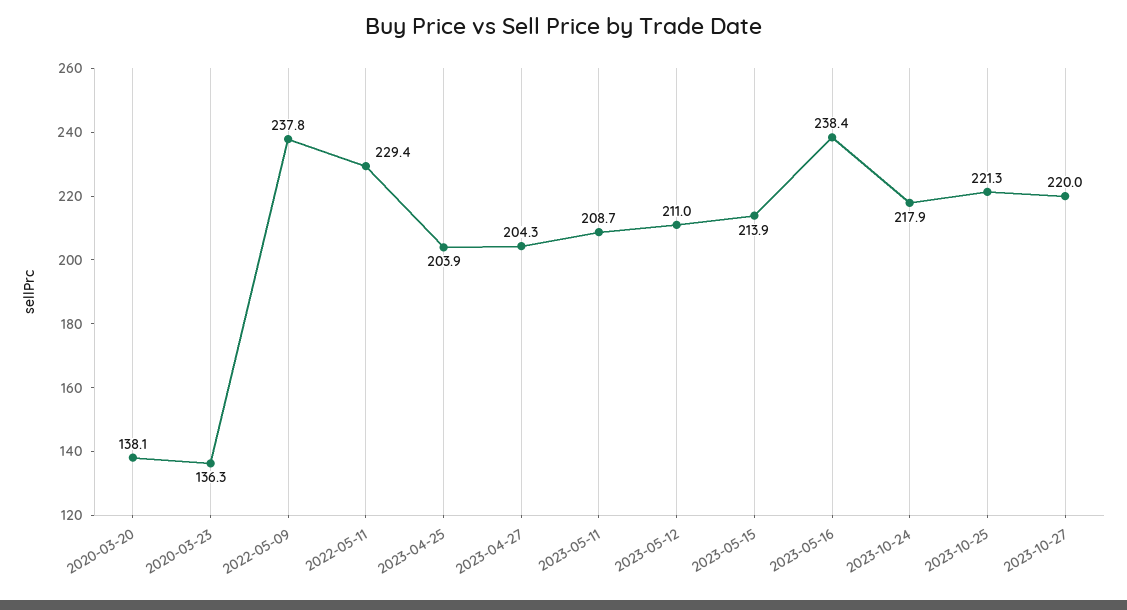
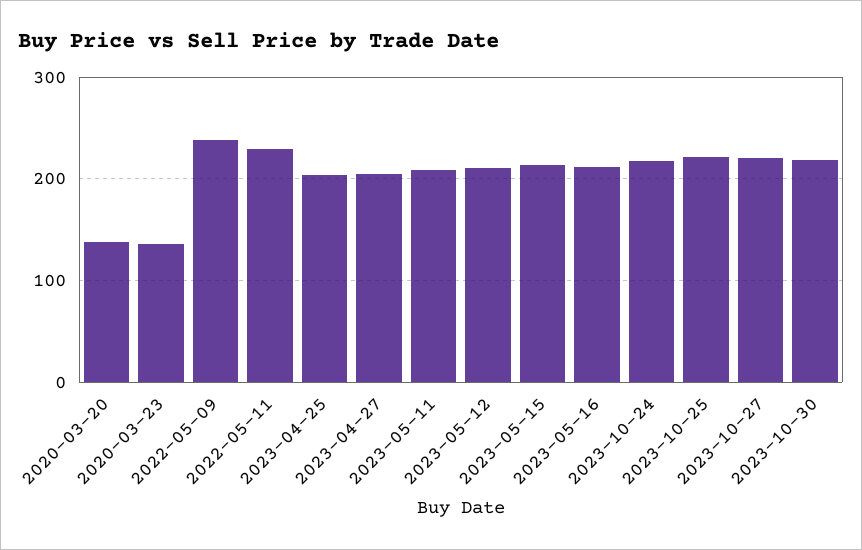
2023-05-16: 238.4 -> 210
2023-10-30: none -> 220

